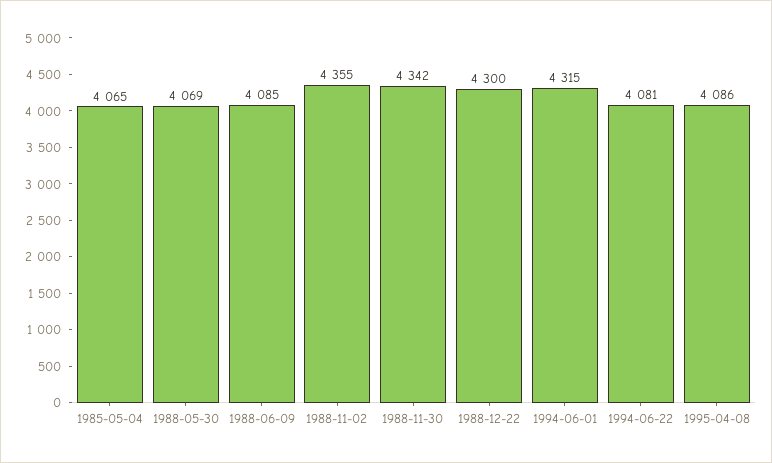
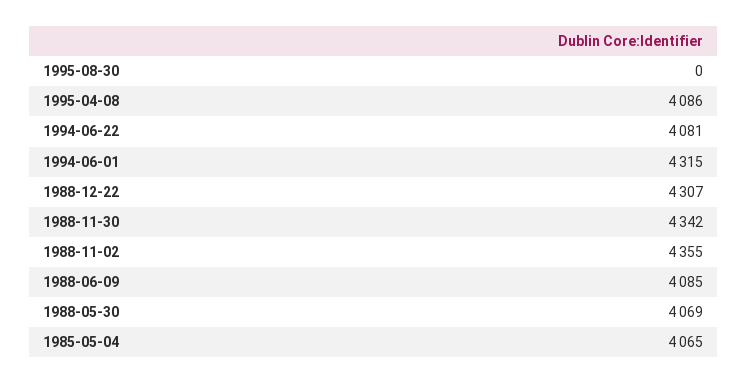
1988-12-22: 4300 -> 4307
1995-08-30: none -> 0

